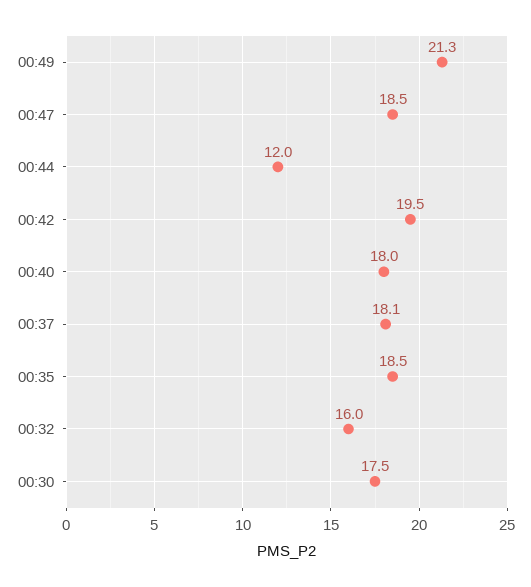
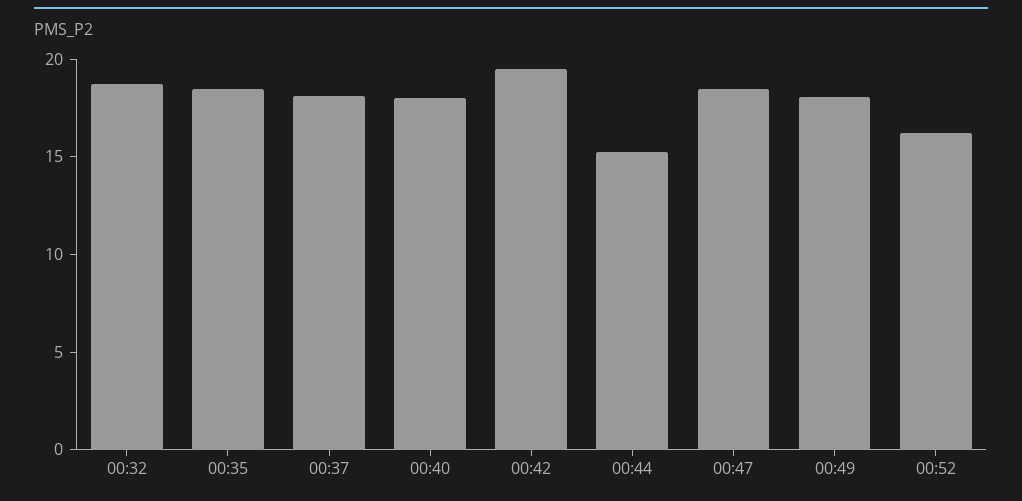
00:49: 21.3 -> 18
00:44: 12 -> 15
00:32: 16 -> 19
00:30: 17.5 -> none
00:52: none -> 16

